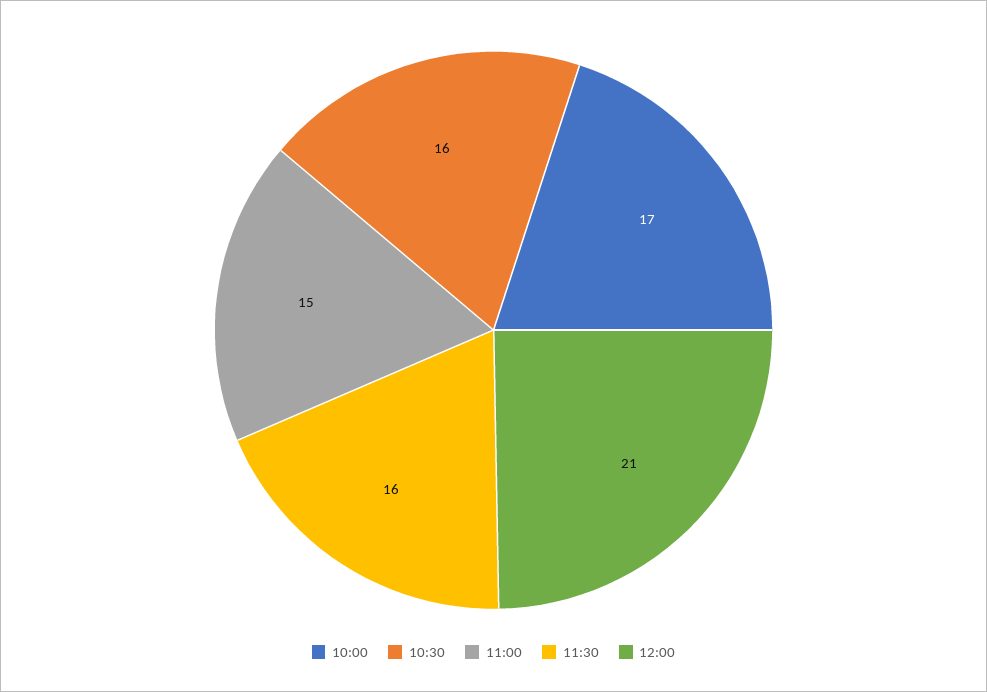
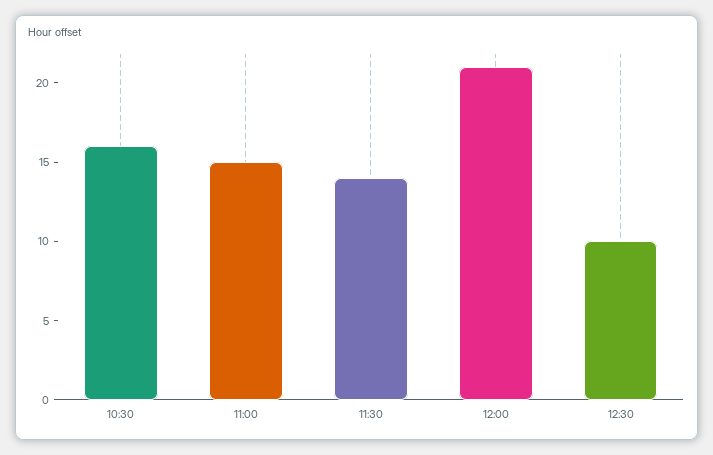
10:00: 17 -> none
11:30: 16 -> 14
12:30: none -> 10

